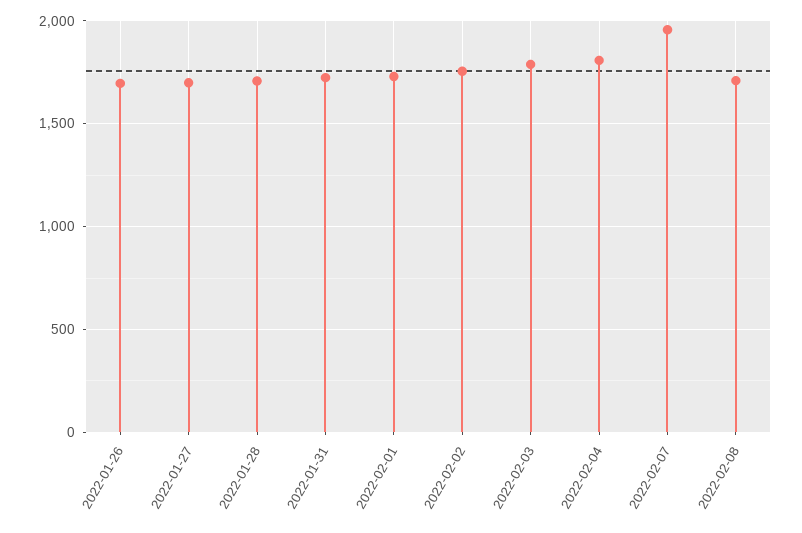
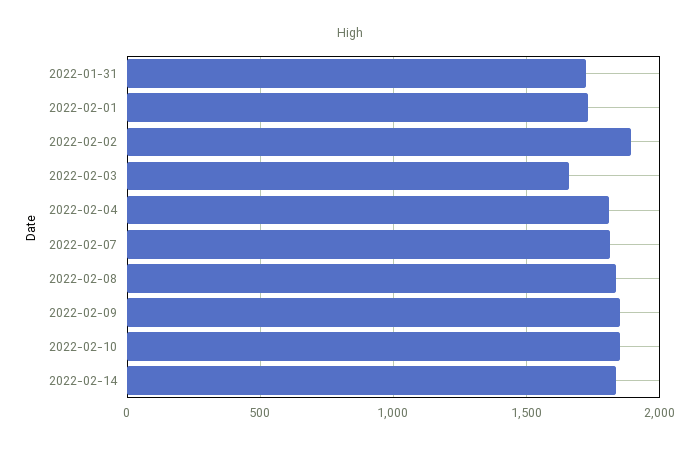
2022-01-26: 1700 -> none
2022-01-27: 1700 -> none
2022-01-28: 1700 -> none
2022-02-02: 1750 -> 1900
2022-02-03: 1800 -> 1650
2022-02-07: 1950 -> 1800
2022-02-08: 1700 -> 1850
2022-02-09: none -> 1850
2022-02-10: none -> 1850
2022-02-14: none -> 1850

